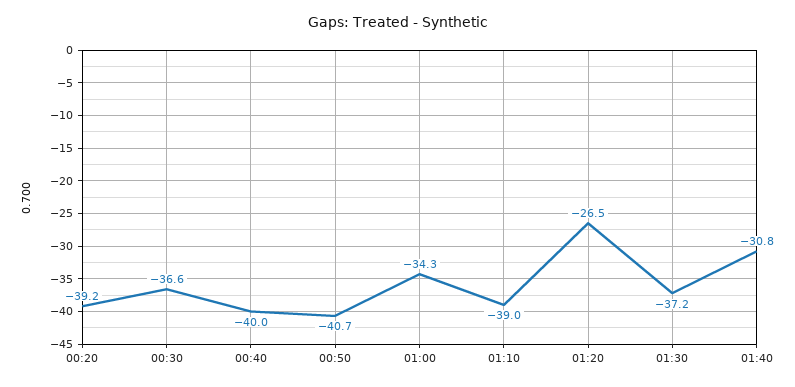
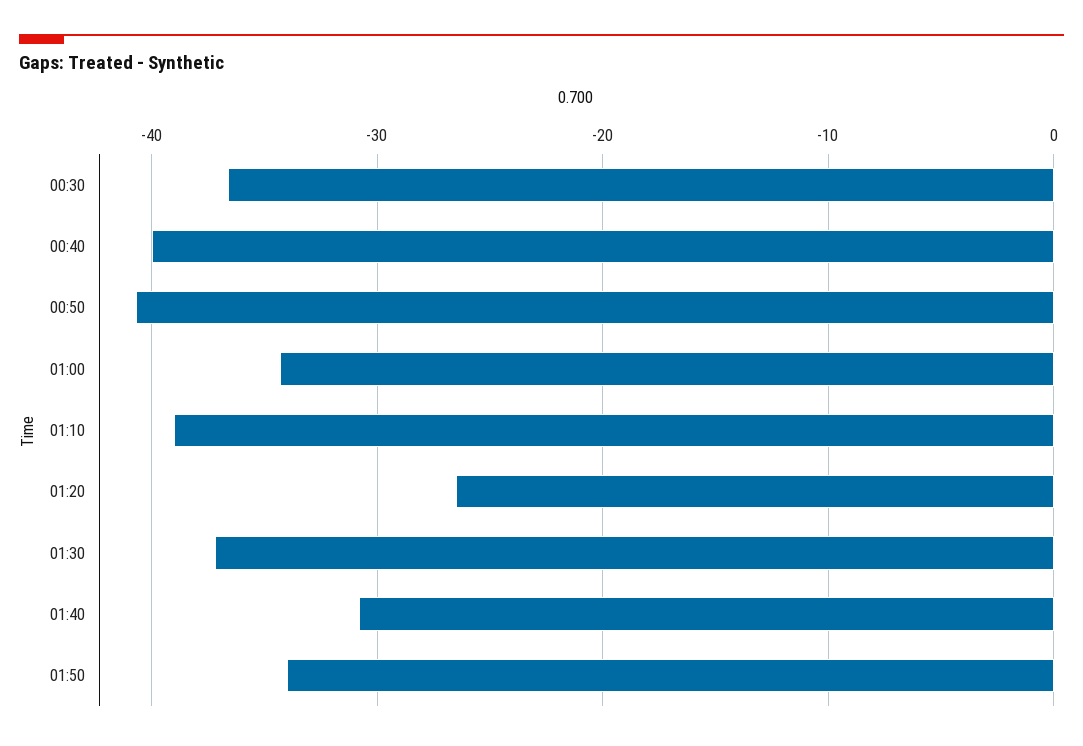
00:20: -39.2 -> none
01:50: none -> -34

